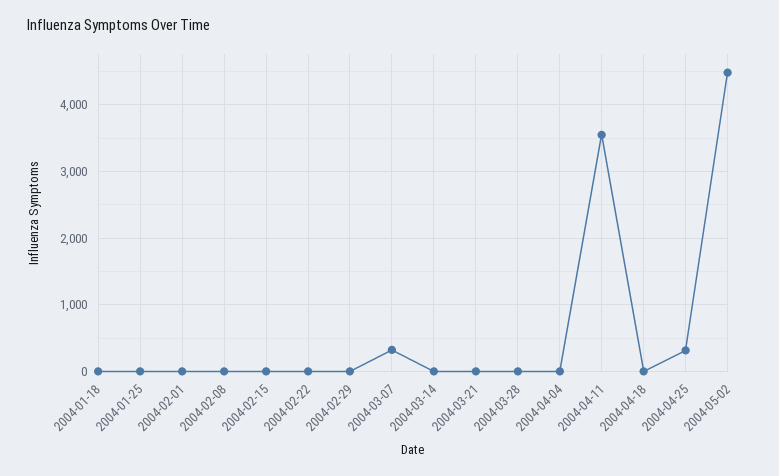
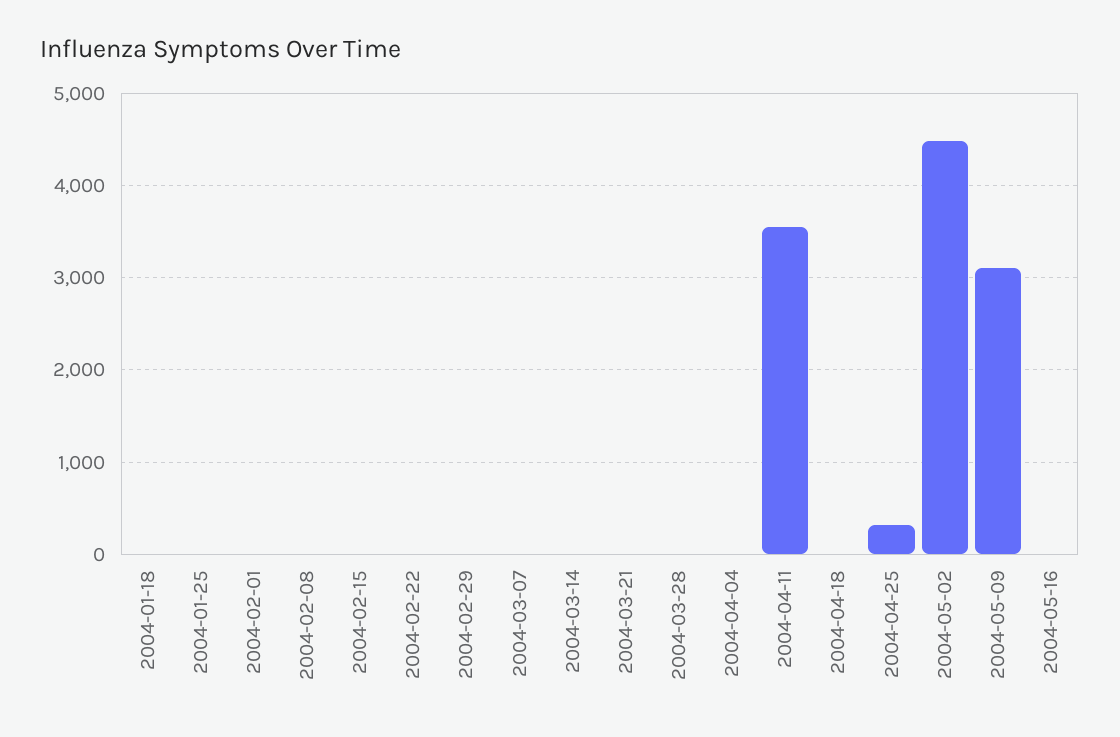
2004-03-07: 300 -> 0
2004-05-09: none -> 3100
2004-05-16: none -> 0

